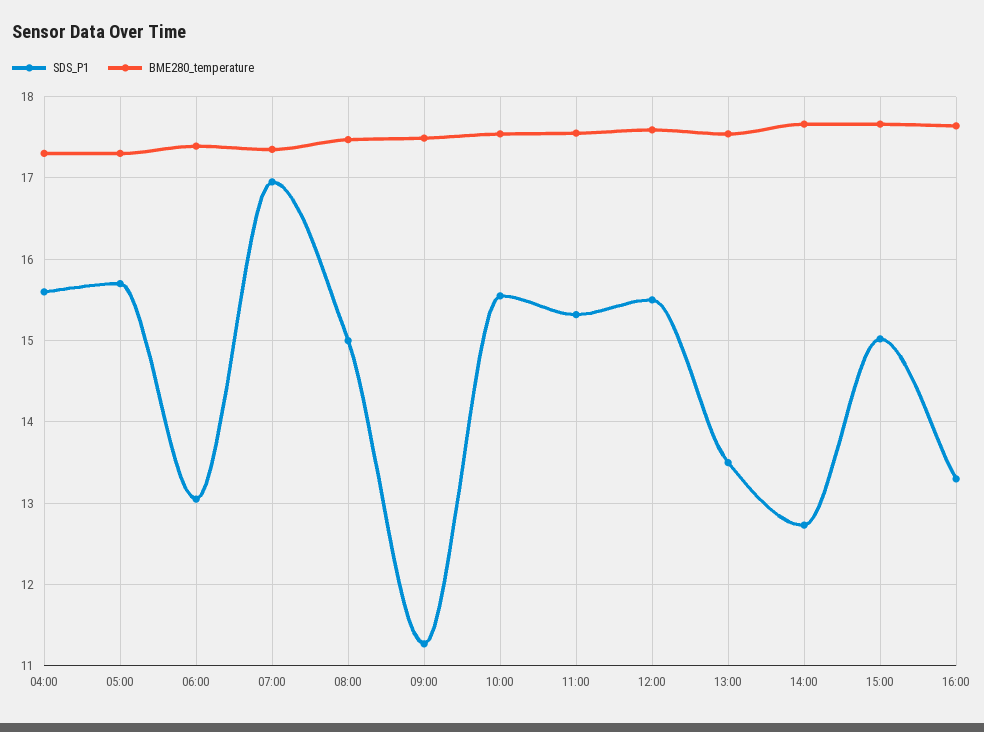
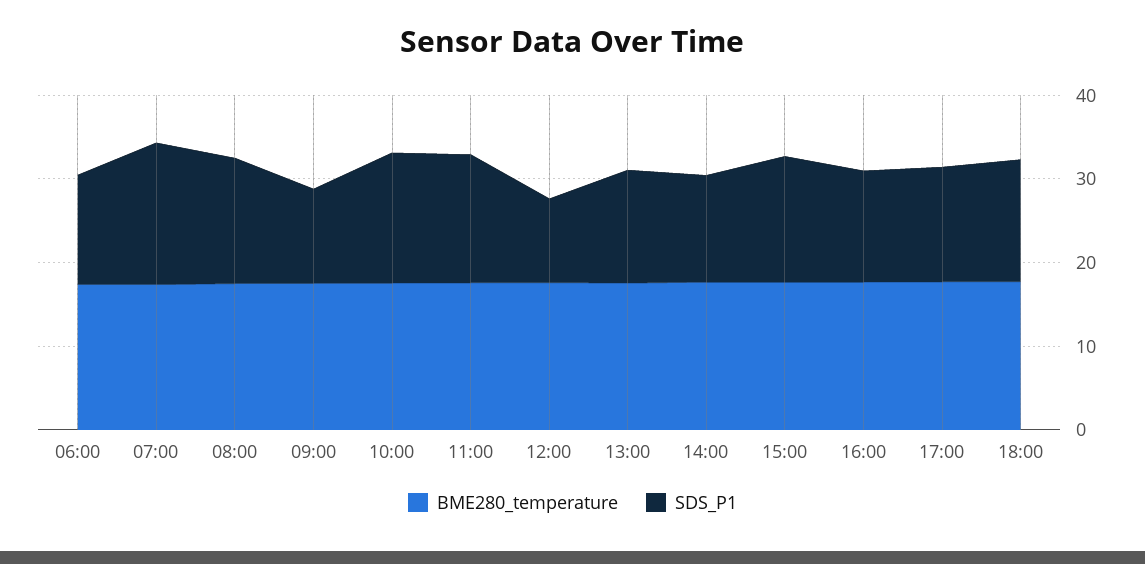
SDS_P1, 04:00: 15.6 -> none
BME280_temperature, 04:00: 17.3 -> none
SDS_P1, 05:00: 15.7 -> none
BME280_temperature, 05:00: 17.3 -> none
SDS_P1, 12:00: 15.5 -> 10
BME280_temperature, 17:00: none -> 18
SDS_P1, 17:00: none -> 14
BME280_temperature, 18:00: none -> 18
SDS_P1, 18:00: none -> 14

